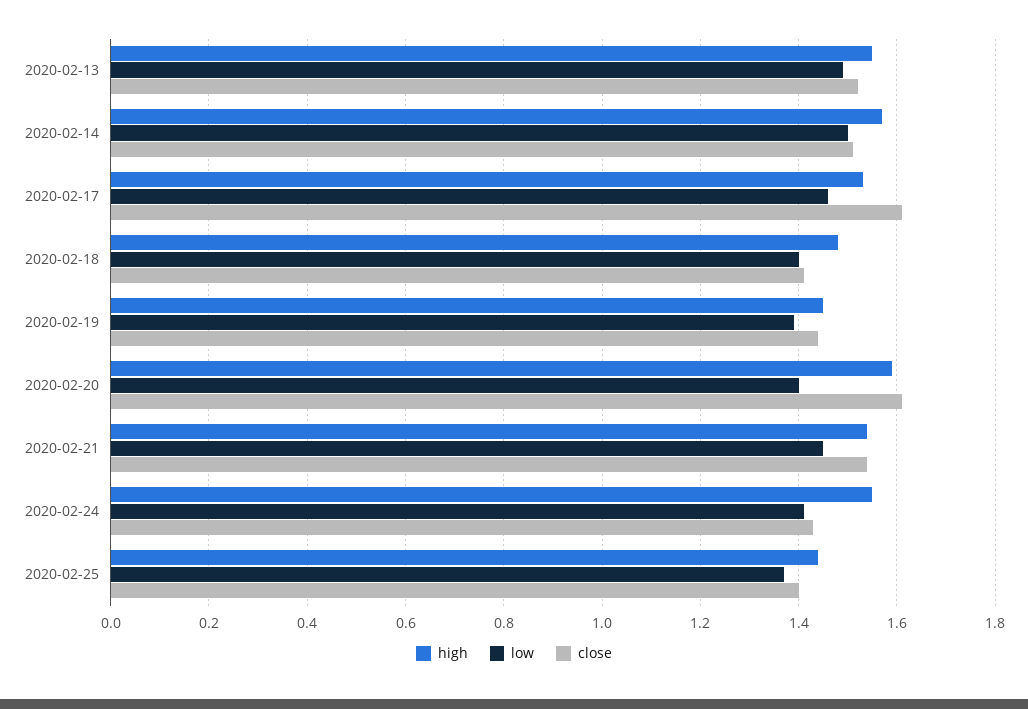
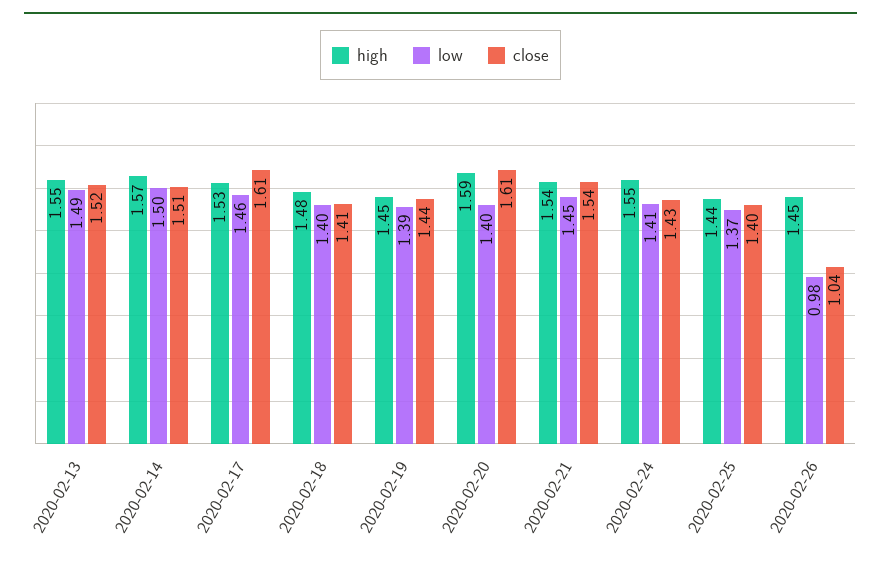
high, 2020-02-26: none -> 1.45
low, 2020-02-26: none -> 0.98
close, 2020-02-26: none -> 1.04

